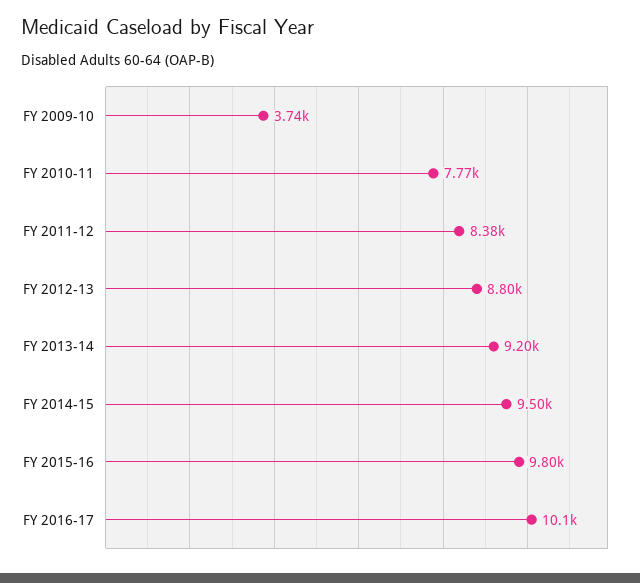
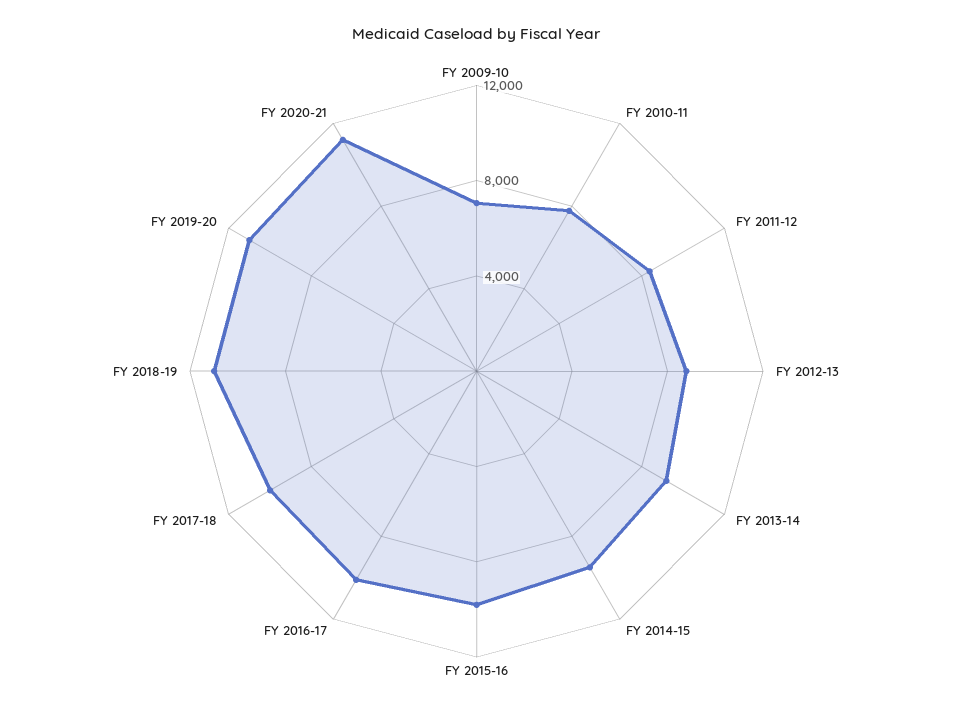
FY 2009-10: 3740 -> 7000
FY 2017-18: none -> 10000
FY 2018-19: none -> 11000
FY 2019-20: none -> 11000
FY 2020-21: none -> 11000

